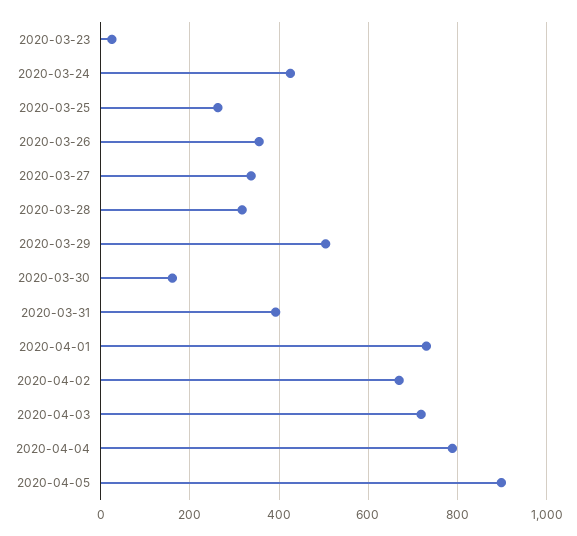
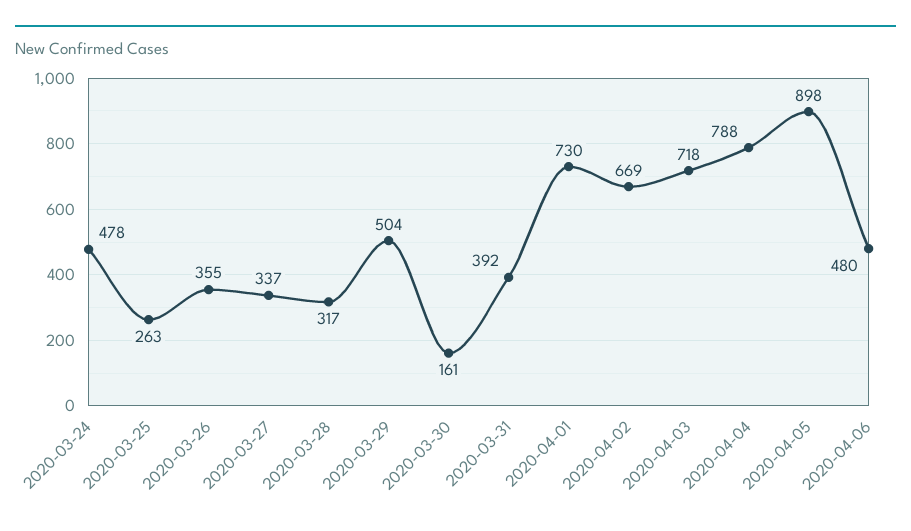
2020-03-23: 20 -> none
2020-03-24: 420 -> 478
2020-04-06: none -> 480

